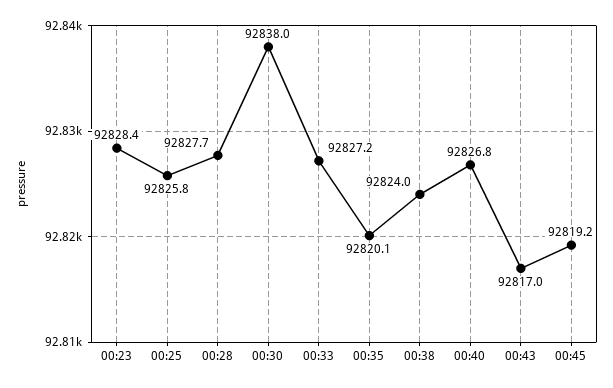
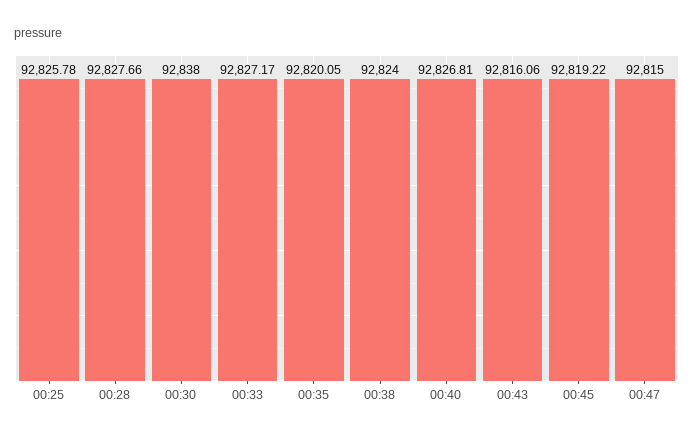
00:23: 92828.4 -> none
00:43: 92817 -> 92816.06
00:47: none -> 92815

